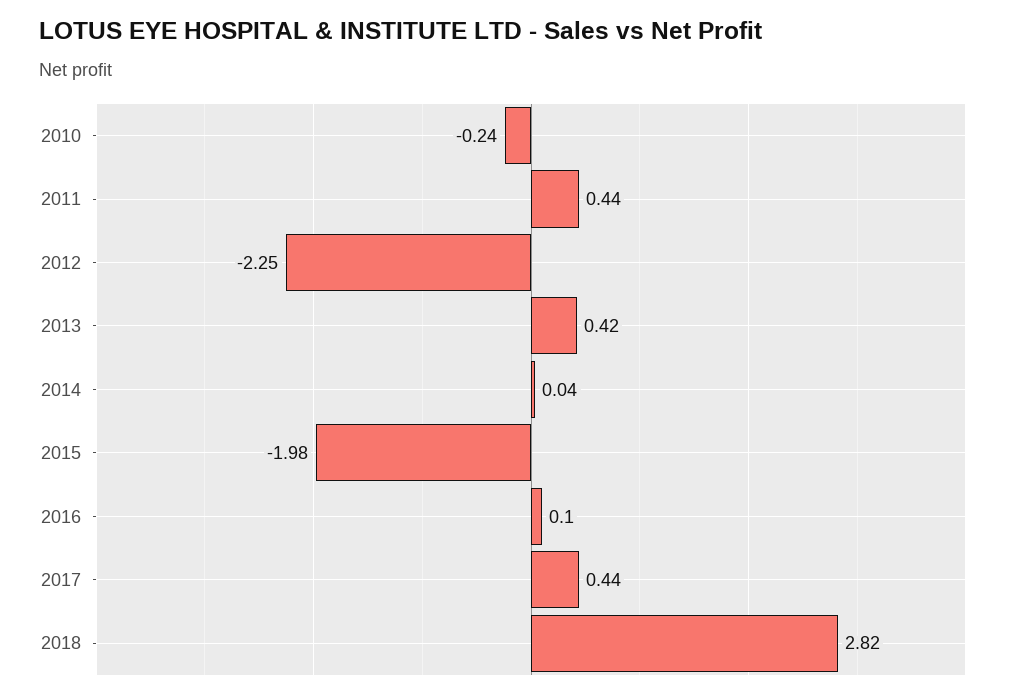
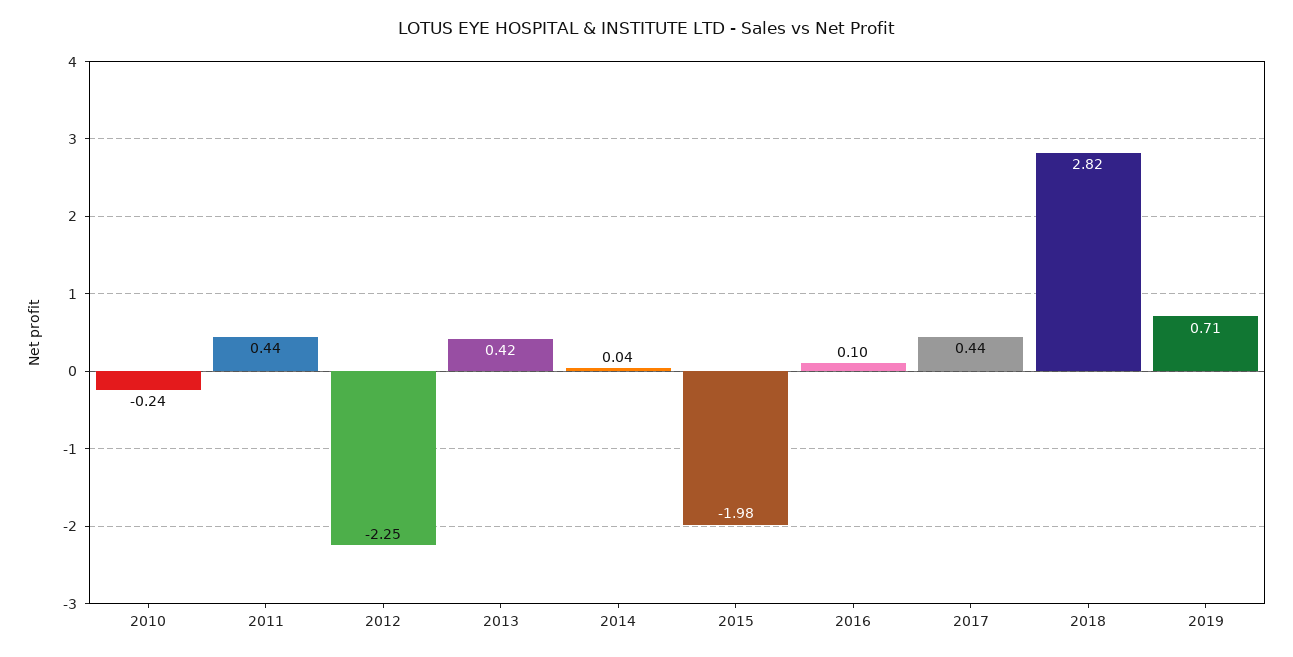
2019: none -> 0.71

